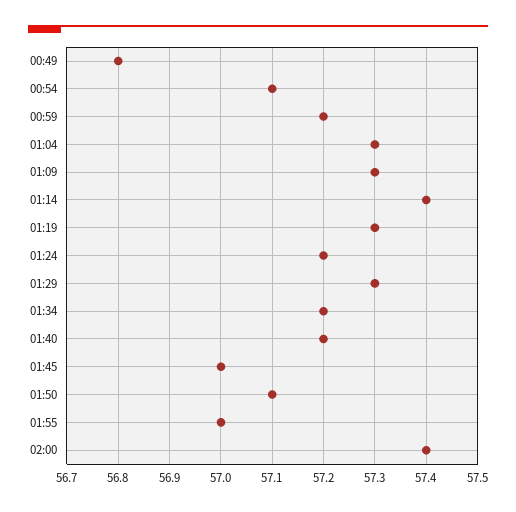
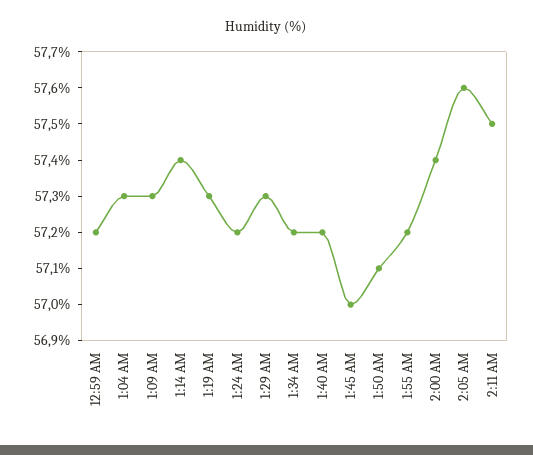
00:49: 56.8 -> none
00:54: 57.1 -> none
01:55: 57 -> 57.2
2:05 AM: none -> 57.6
2:11 AM: none -> 57.5

